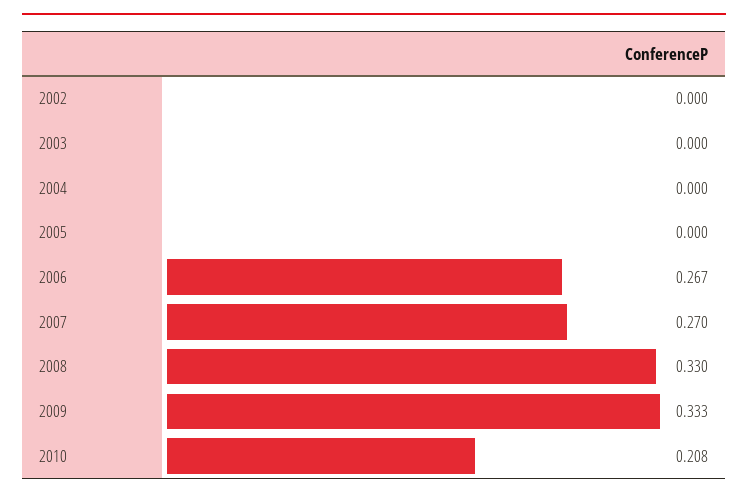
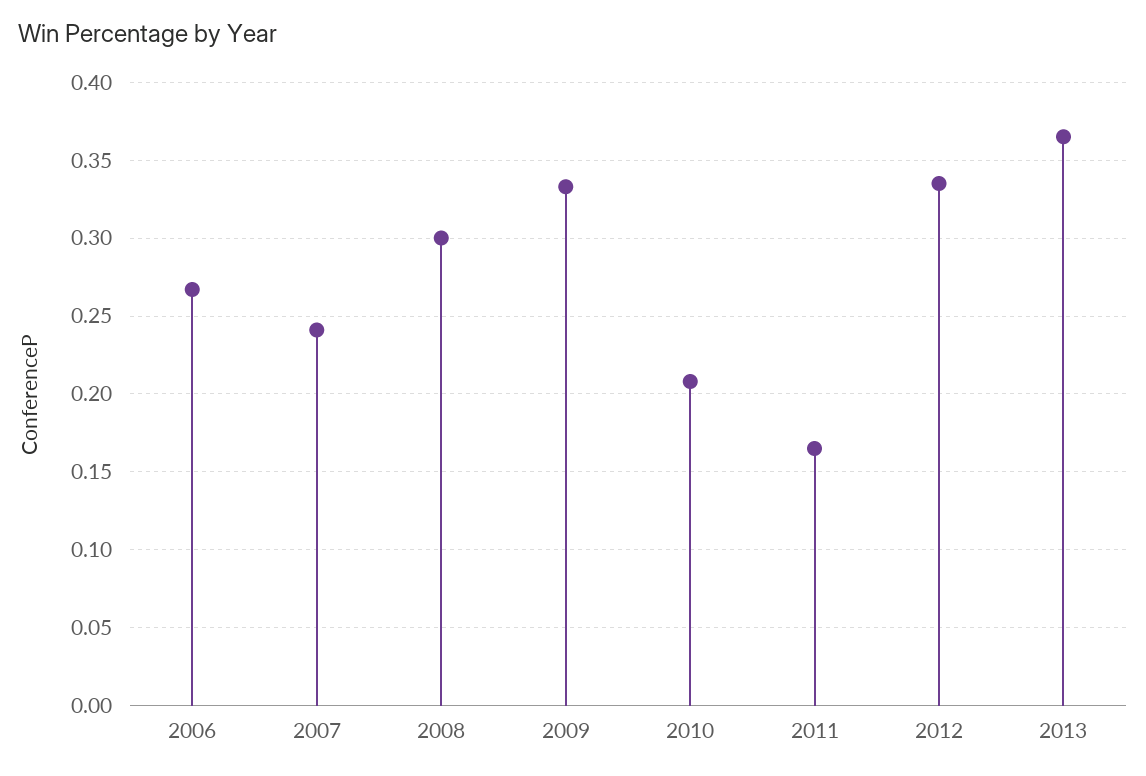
2002: 0 -> none
2003: 0 -> none
2004: 0 -> none
2005: 0 -> none
2007: 0.27 -> 0.24
2008: 0.33 -> 0.3
2011: none -> 0.165
2012: none -> 0.335
2013: none -> 0.365

